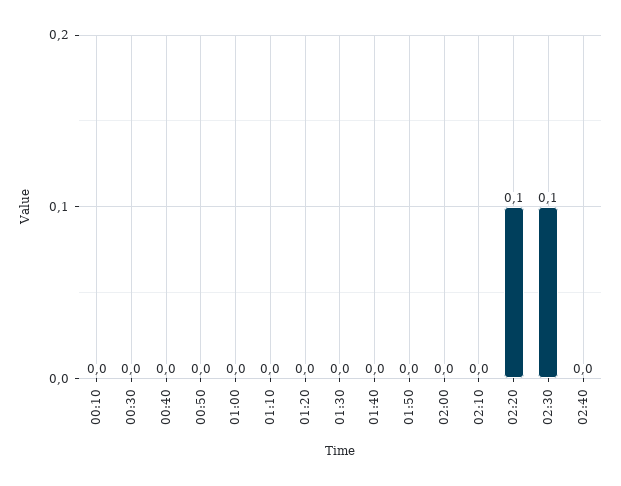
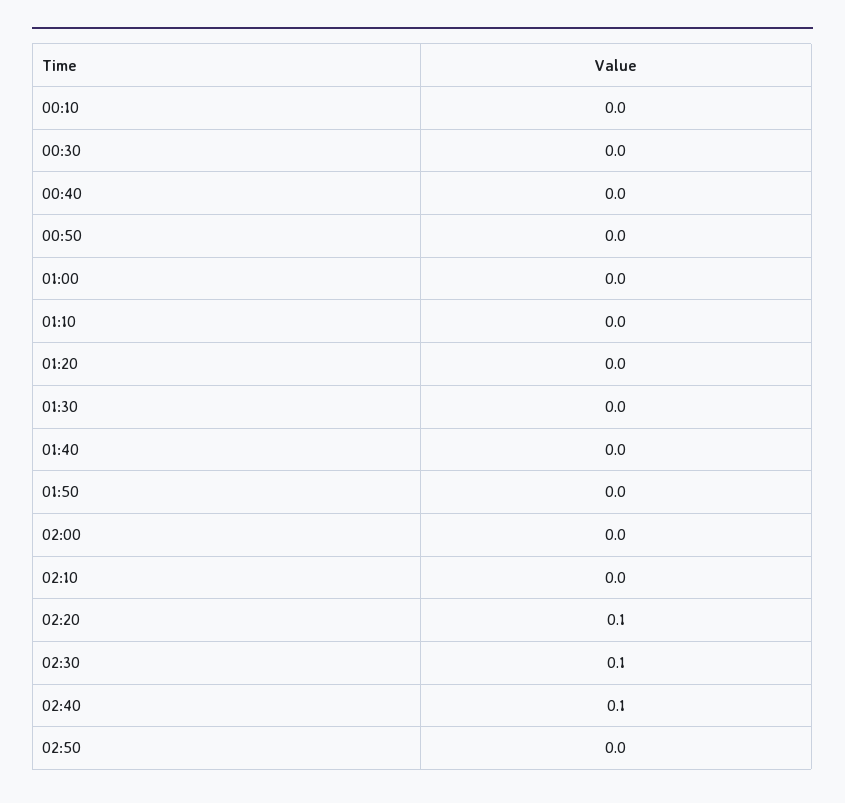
02:40: 0 -> 0.1
02:50: none -> 0

